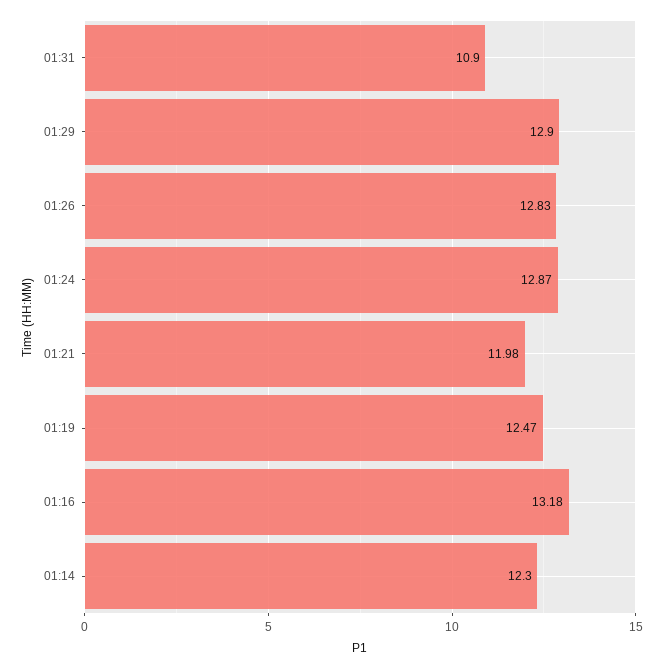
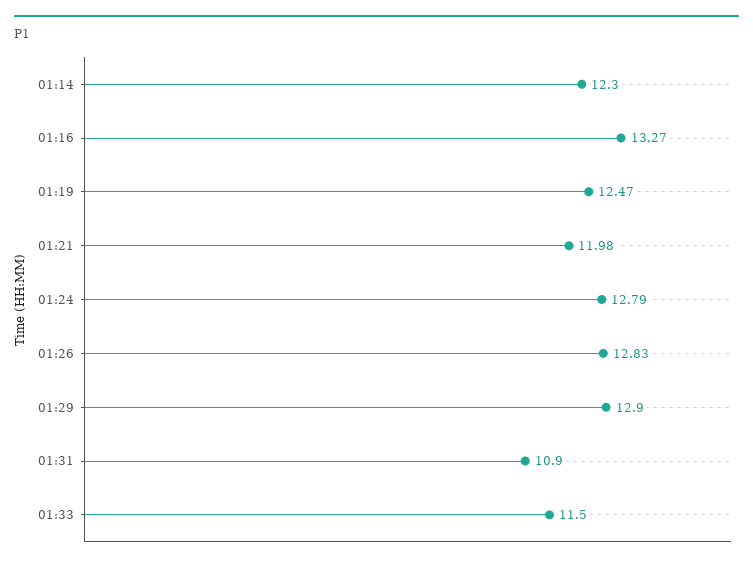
01:24: 12.87 -> 12.79
01:16: 13.18 -> 13.27
01:33: none -> 11.5

